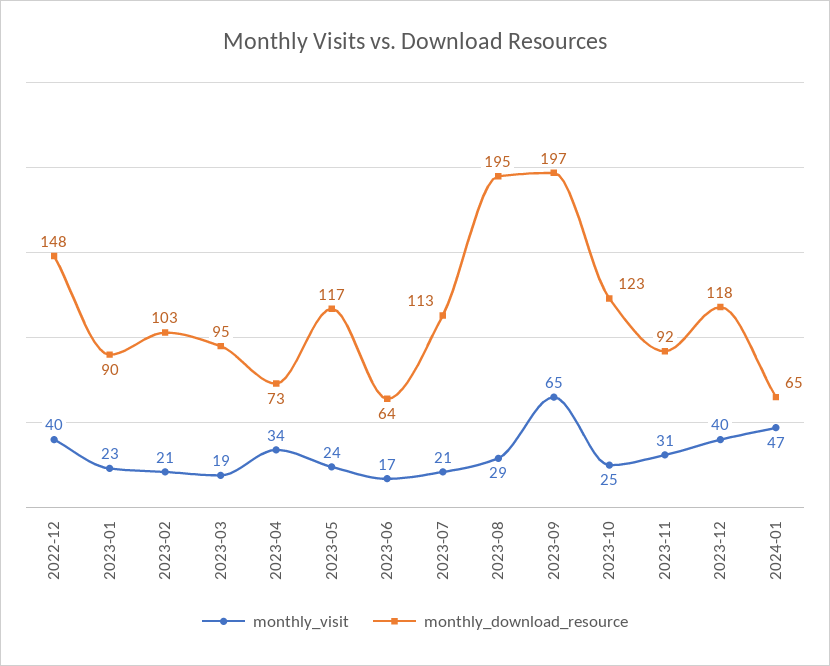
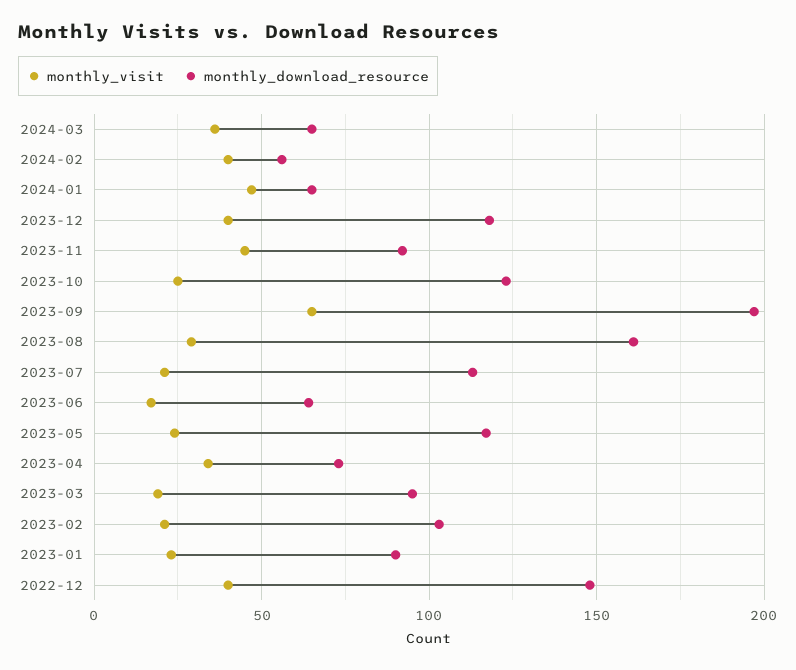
monthly_download_resource, 2023-08: 195 -> 160
monthly_visit, 2023-11: 31 -> 45
monthly_visit, 2024-03: none -> 35
monthly_download_resource, 2024-03: none -> 65
monthly_visit, 2024-02: none -> 40
monthly_download_resource, 2024-02: none -> 55

